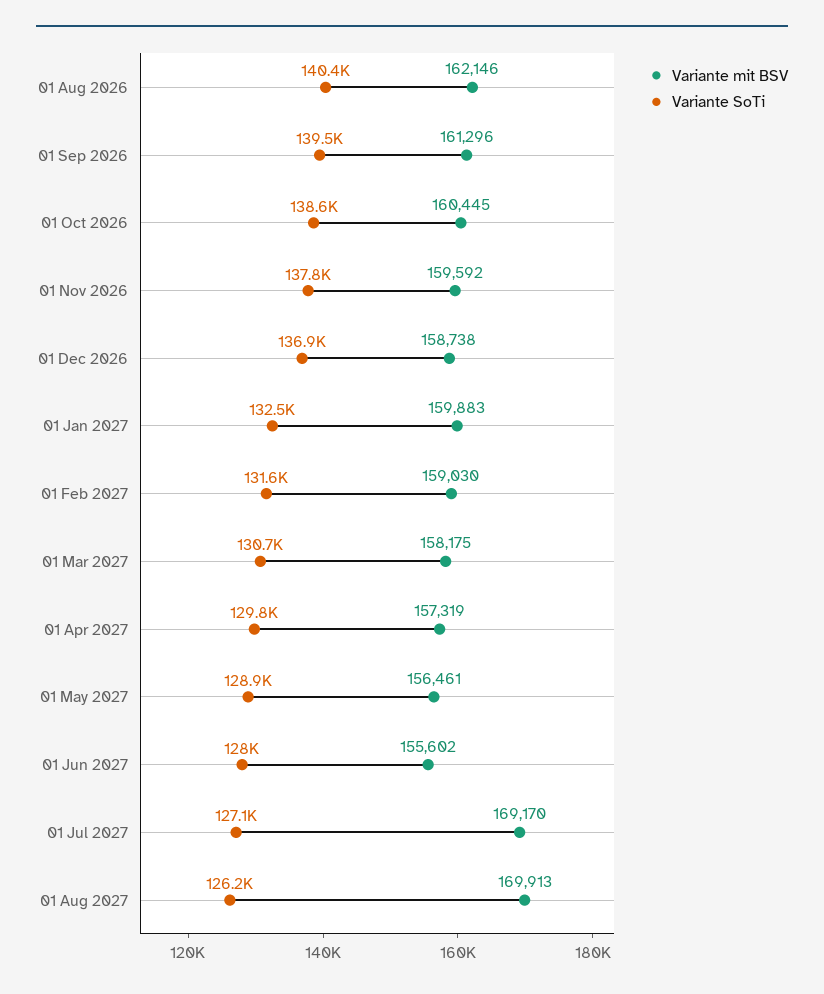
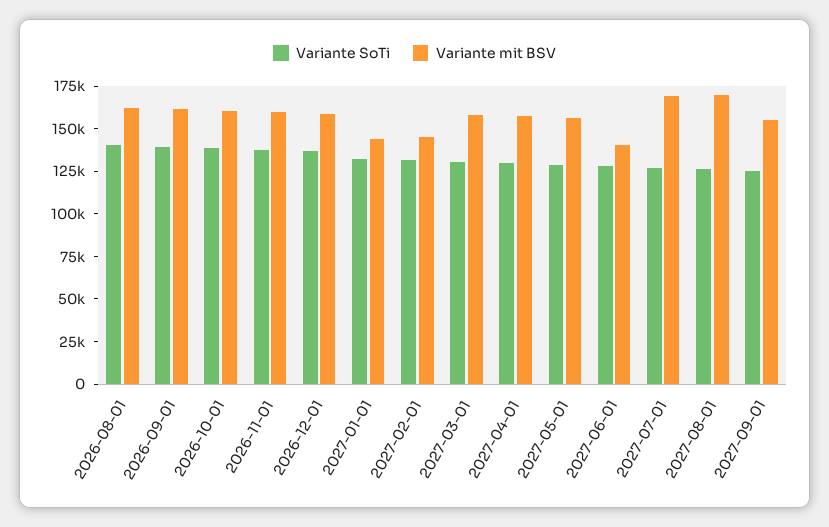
Variante mit BSV, 01 Jan 2027: 159883 -> 145000
Variante mit BSV, 01 Feb 2027: 159030 -> 145000
Variante mit BSV, 01 Jun 2027: 155602 -> 140000
Variante SoTi, 2027-09-01: none -> 125000
Variante mit BSV, 2027-09-01: none -> 155000

